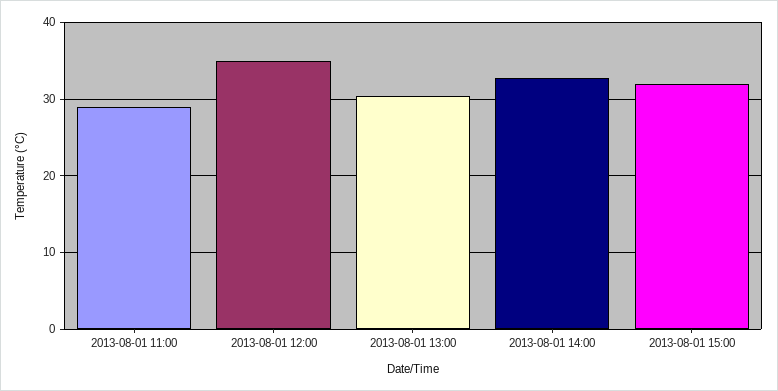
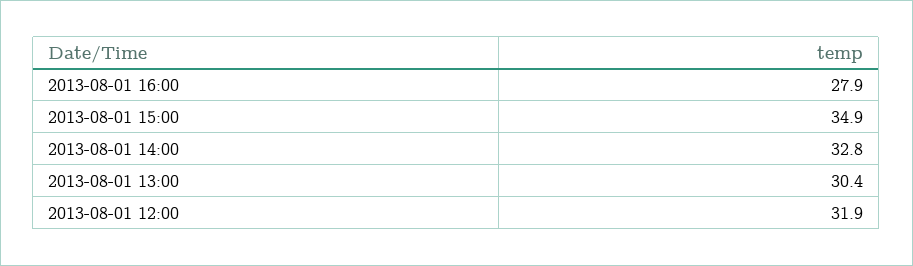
2013-08-01 11:00: 29 -> none
2013-08-01 12:00: 35 -> 31.9
2013-08-01 15:00: 32 -> 34.9
2013-08-01 16:00: none -> 27.9

